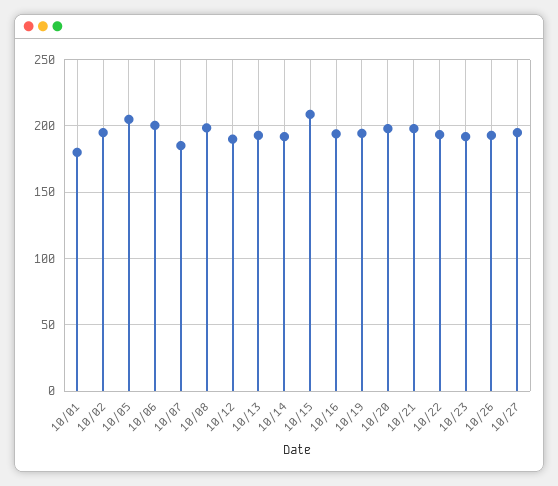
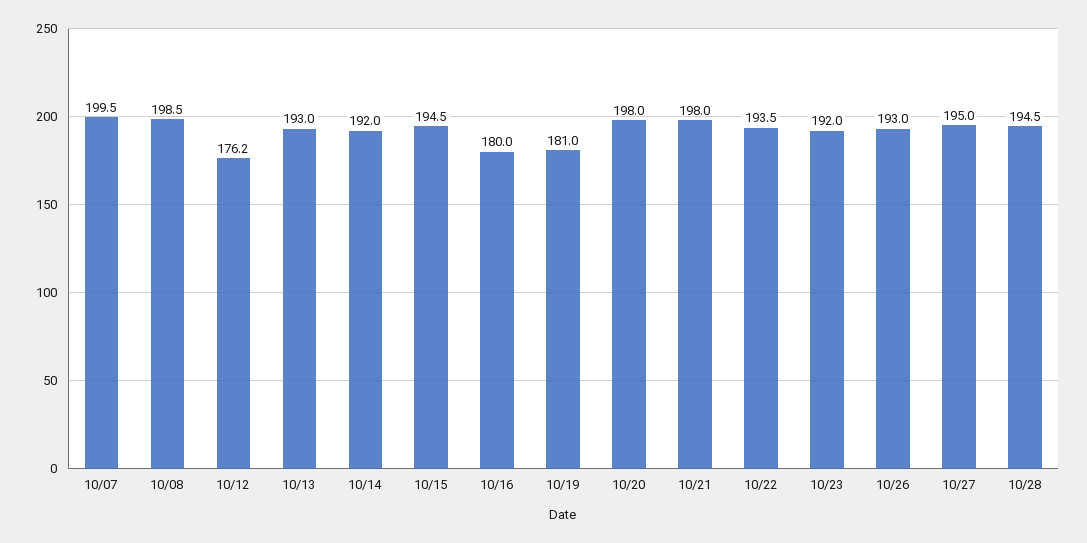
10/01: 180 -> none
10/02: 195 -> none
10/05: 205 -> none
10/06: 200 -> none
10/07: 185 -> 199.5
10/12: 190 -> 176.2
10/15: 210 -> 194.5
10/16: 195 -> 180
10/19: 195 -> 181
10/28: none -> 194.5

